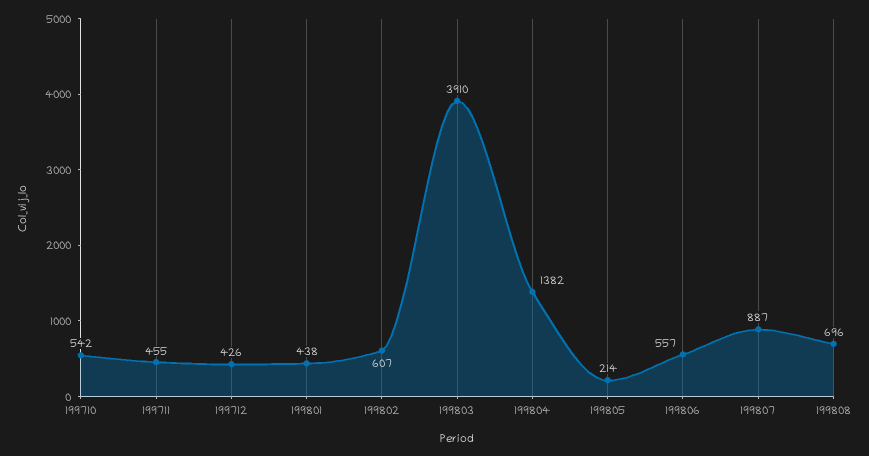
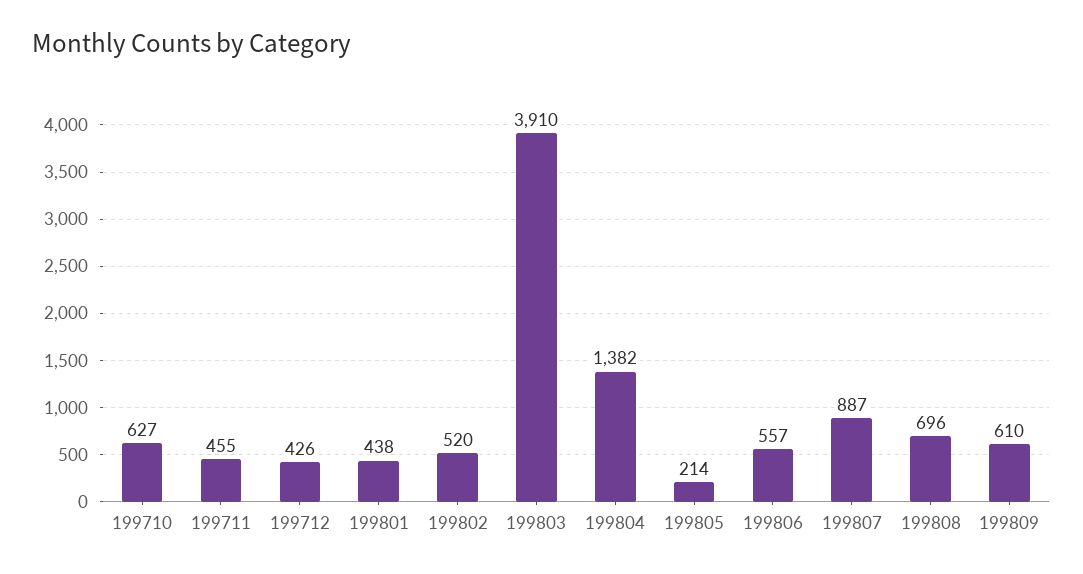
199710: 542 -> 627
199802: 607 -> 520
199809: none -> 610

